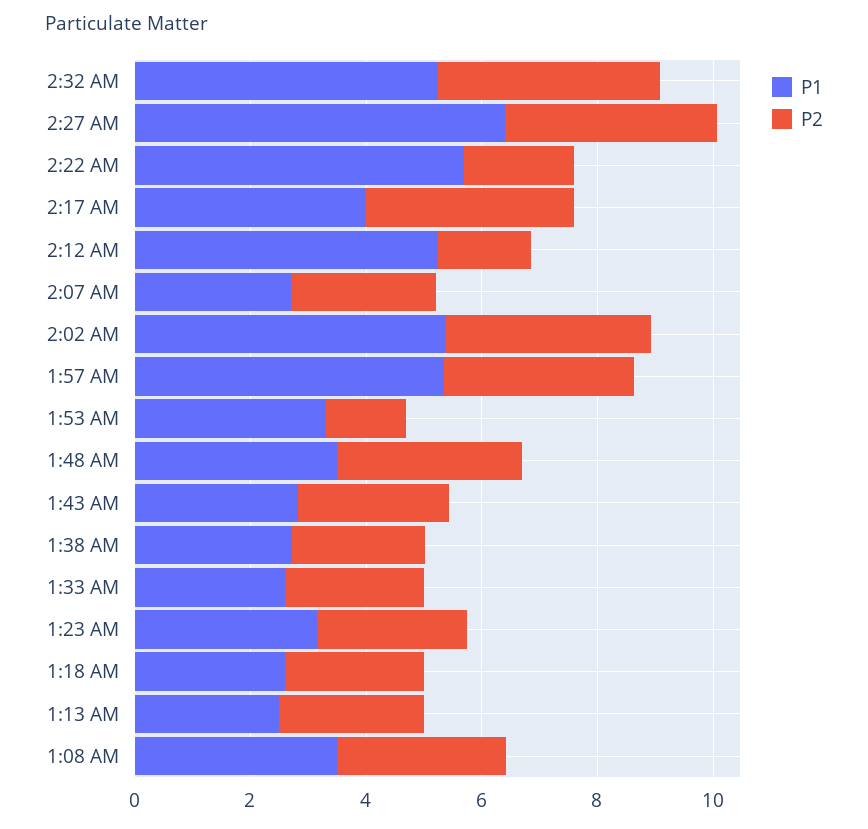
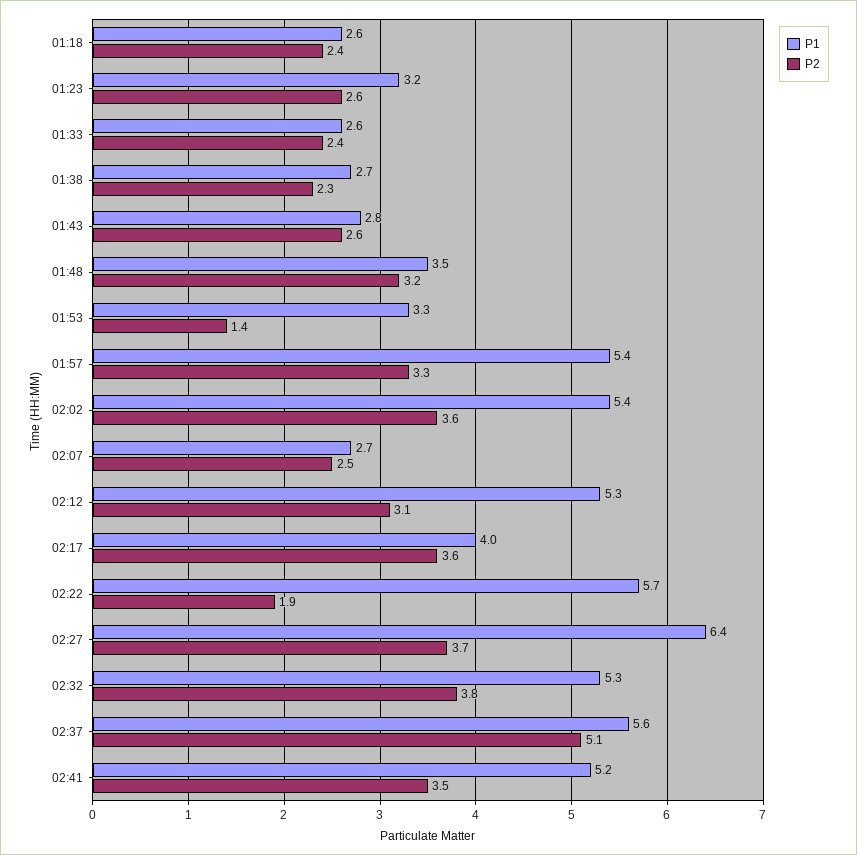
P2, 2:12 AM: 1.5 -> 3.1
P1, 1:13 AM: 2.5 -> none
P2, 1:13 AM: 2.5 -> none
P1, 1:08 AM: 3.5 -> none
P2, 1:08 AM: 3 -> none
P1, 02:37: none -> 5.6
P2, 02:37: none -> 5.1
P1, 02:41: none -> 5.2
P2, 02:41: none -> 3.5

